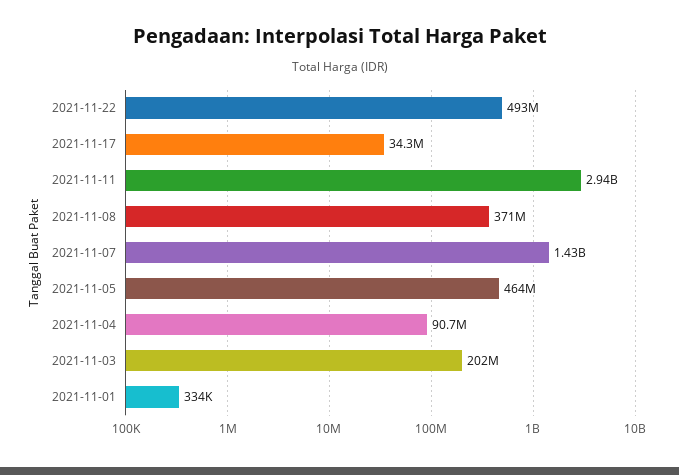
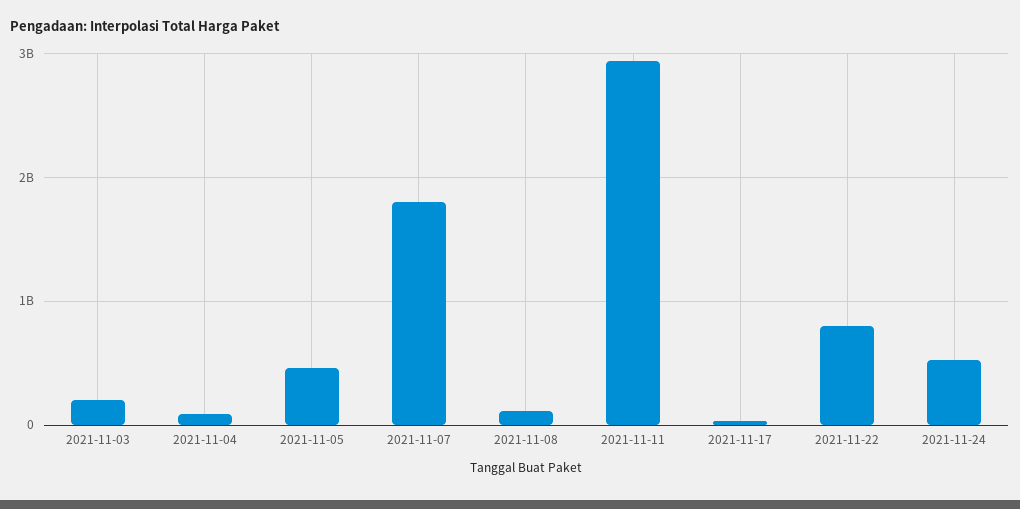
2021-11-22: 493000000 -> 800000000
2021-11-08: 371000000 -> 100000000
2021-11-07: 1430000000 -> 1800000000
2021-11-01: 334000 -> none
2021-11-24: none -> 500000000

